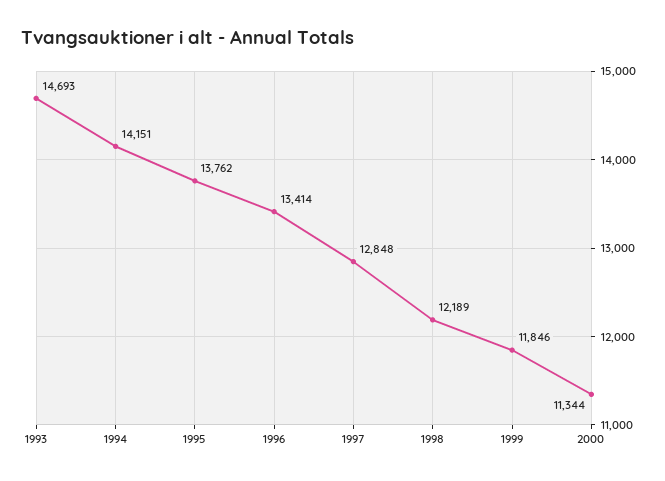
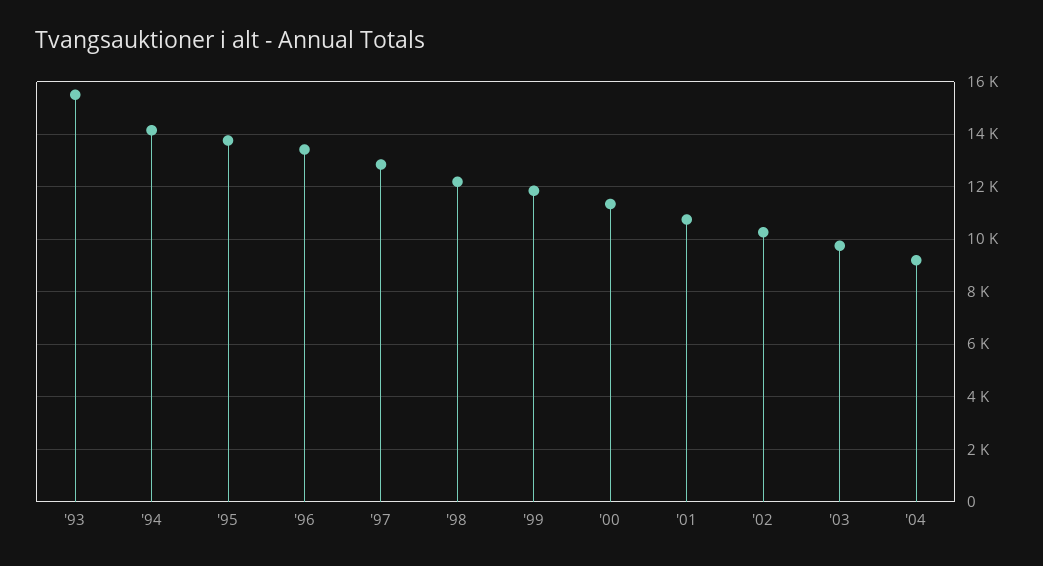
1993: 14693 -> 15500
'01: none -> 10750
'02: none -> 10250
'03: none -> 9750
'04: none -> 9250

